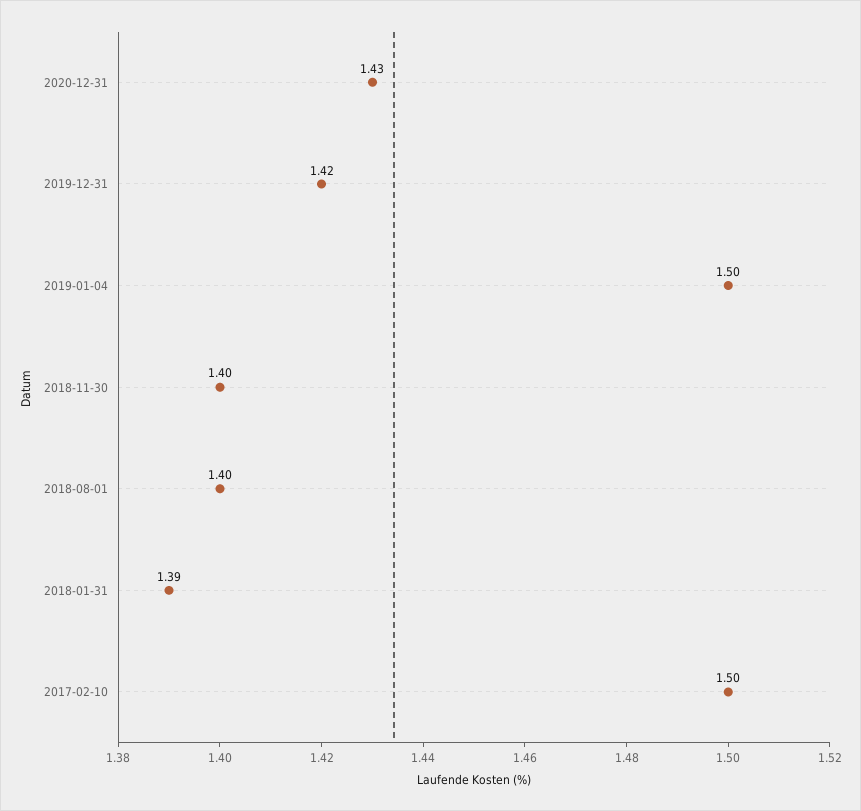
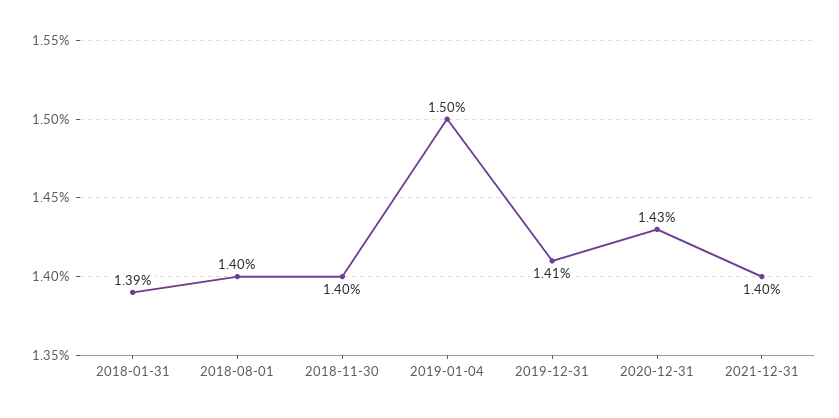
2019-12-31: 1.42 -> 1.41
2017-02-10: 1.5 -> none
2021-12-31: none -> 1.4

